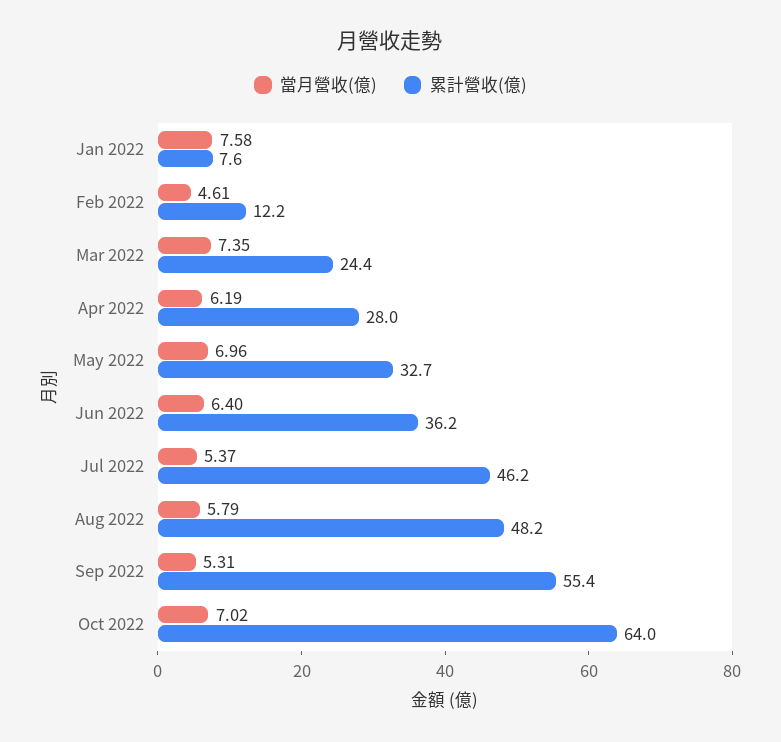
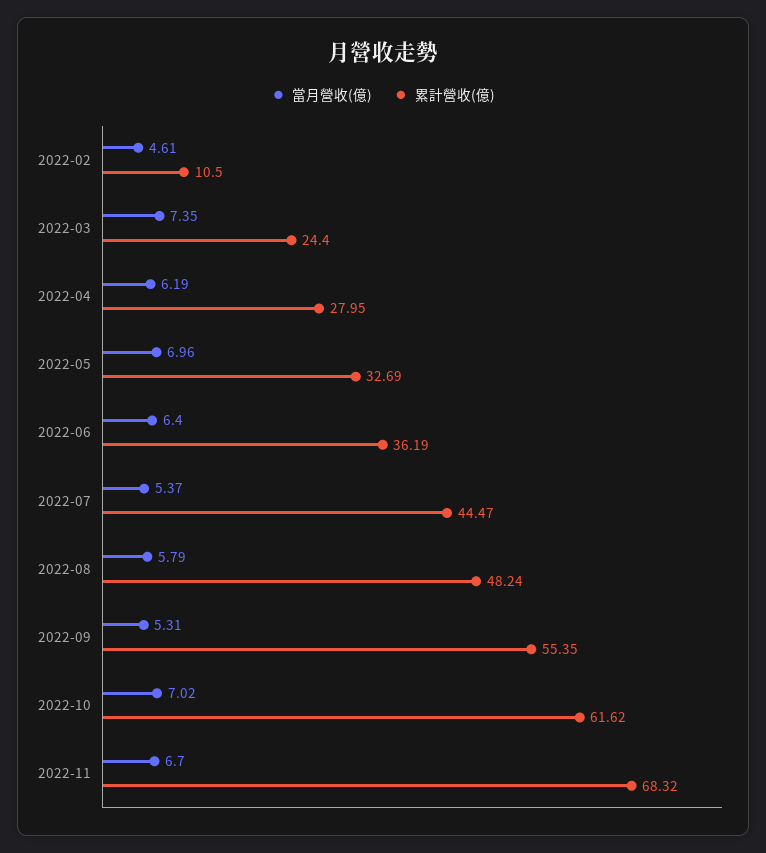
當月營收(億), Jan 2022: 7.58 -> none
累計營收(億), Jan 2022: 7.6 -> none
累計營收(億), Feb 2022: 12.2 -> 10.5
累計營收(億), Jul 2022: 46.2 -> 44.47
累計營收(億), Oct 2022: 64 -> 61.62
當月營收(億), 2022-11: none -> 6.7
累計營收(億), 2022-11: none -> 68.32

